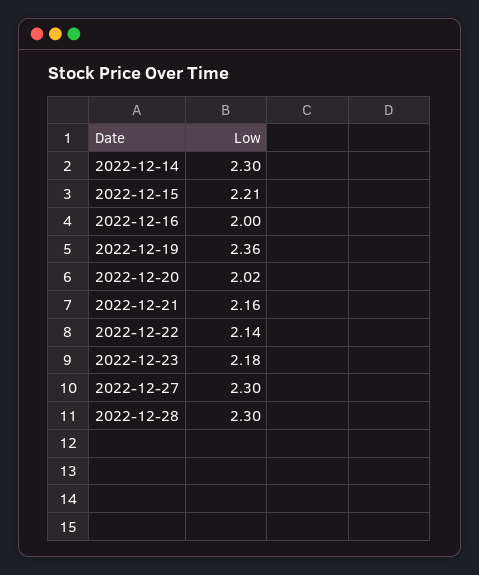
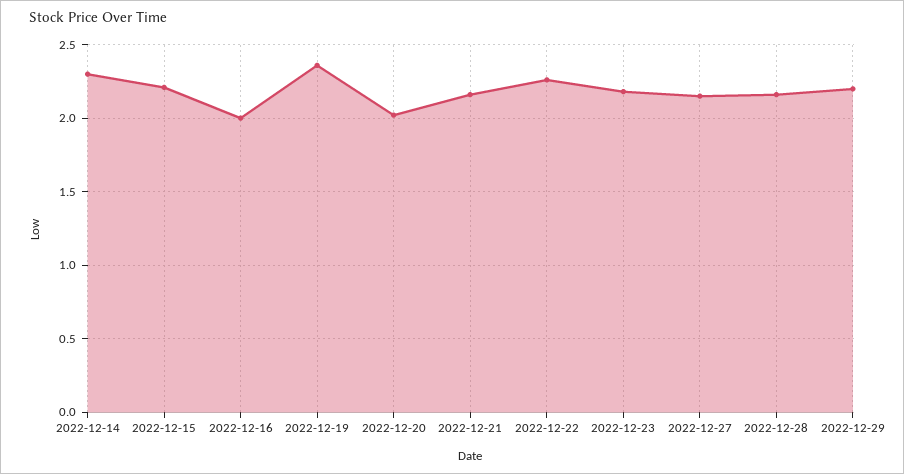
2022-12-22: 2.14 -> 2.25
2022-12-27: 2.3 -> 2.15
2022-12-28: 2.3 -> 2.15
2022-12-29: none -> 2.2

